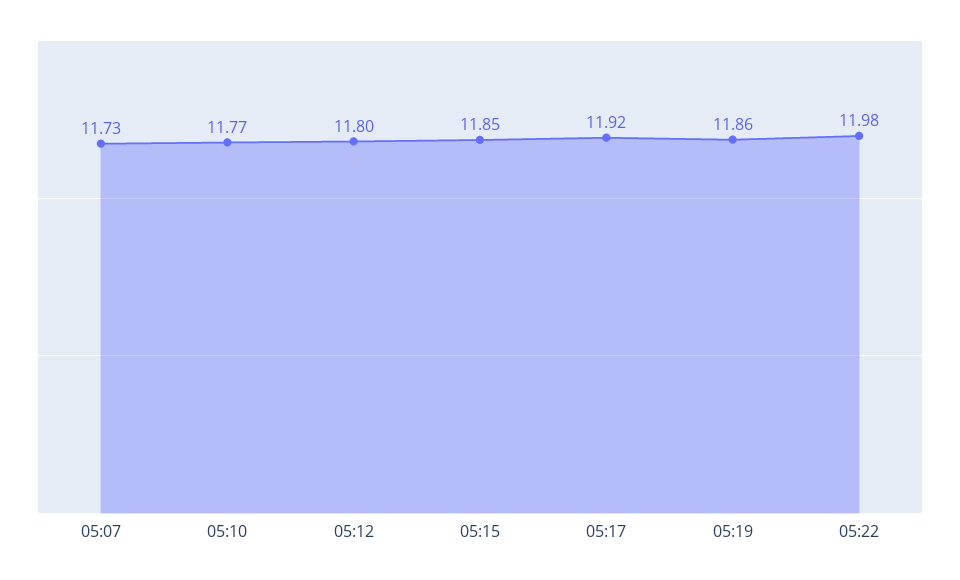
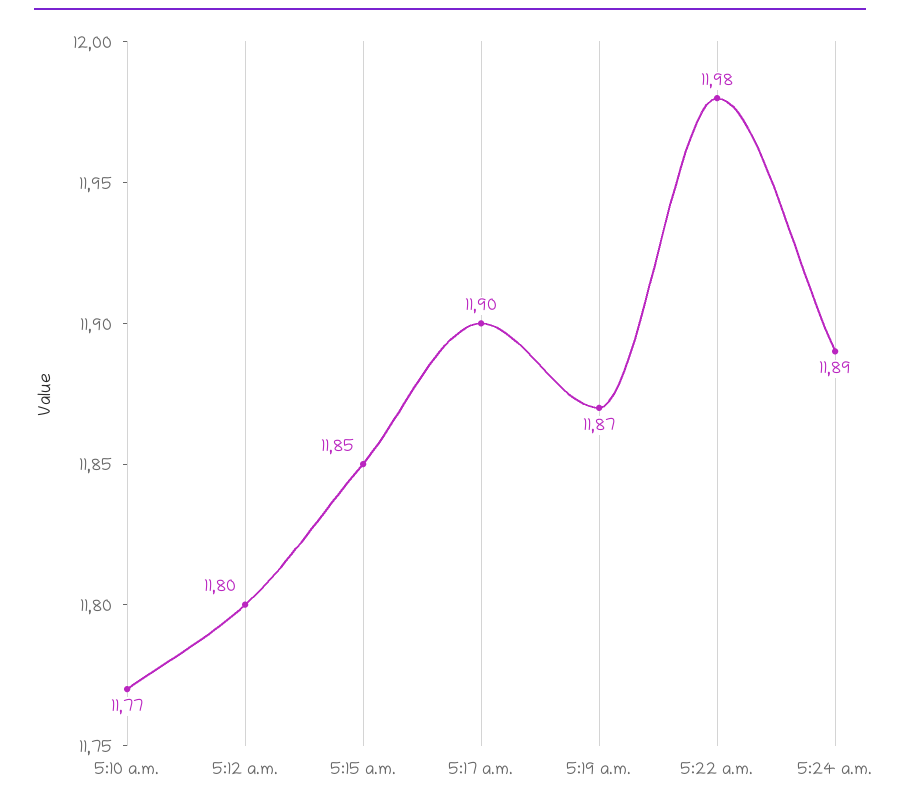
05:07: 11.73 -> none
05:17: 11.92 -> 11.9
05:19: 11.86 -> 11.87
5:24 a.m.: none -> 11.89

